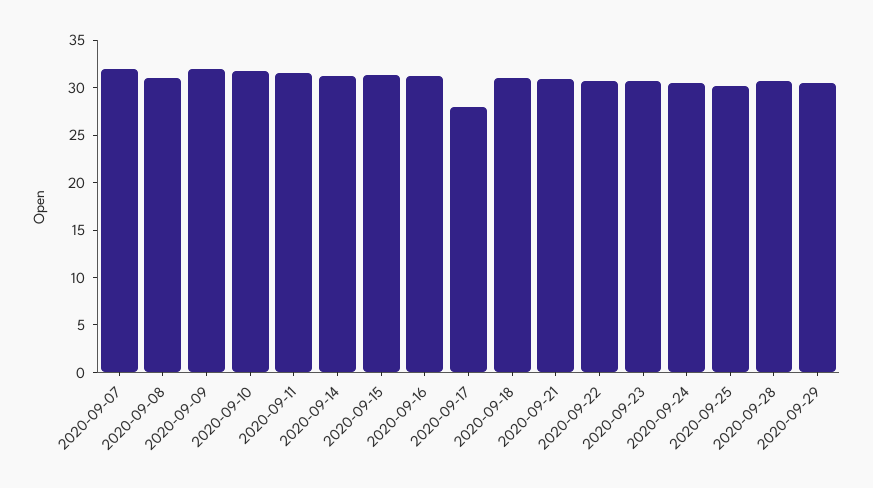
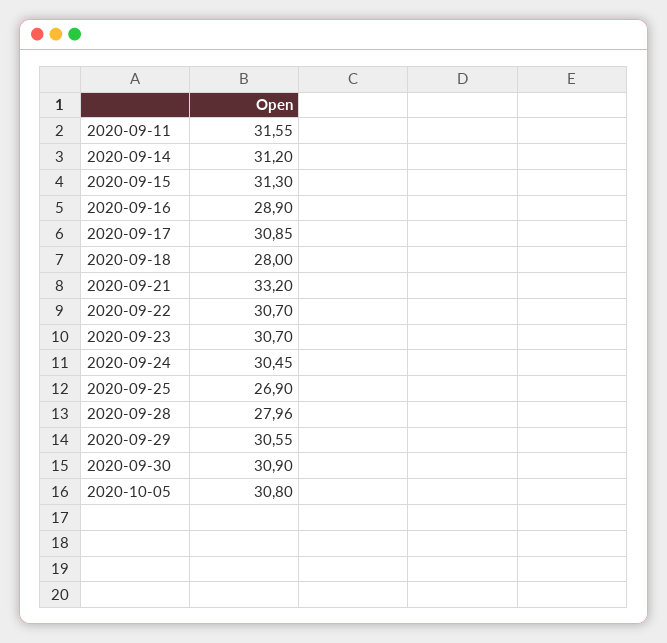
2020-09-07: 32 -> none
2020-09-08: 31 -> none
2020-09-09: 32 -> none
2020-09-10: 32 -> none
2020-09-16: 31 -> 28.9
2020-09-17: 28 -> 30.85
2020-09-18: 31 -> 28
2020-09-21: 31 -> 33.2
2020-09-25: 30 -> 26.9
2020-09-28: 31 -> 27.96
2020-09-30: none -> 30.9
2020-10-05: none -> 30.8

